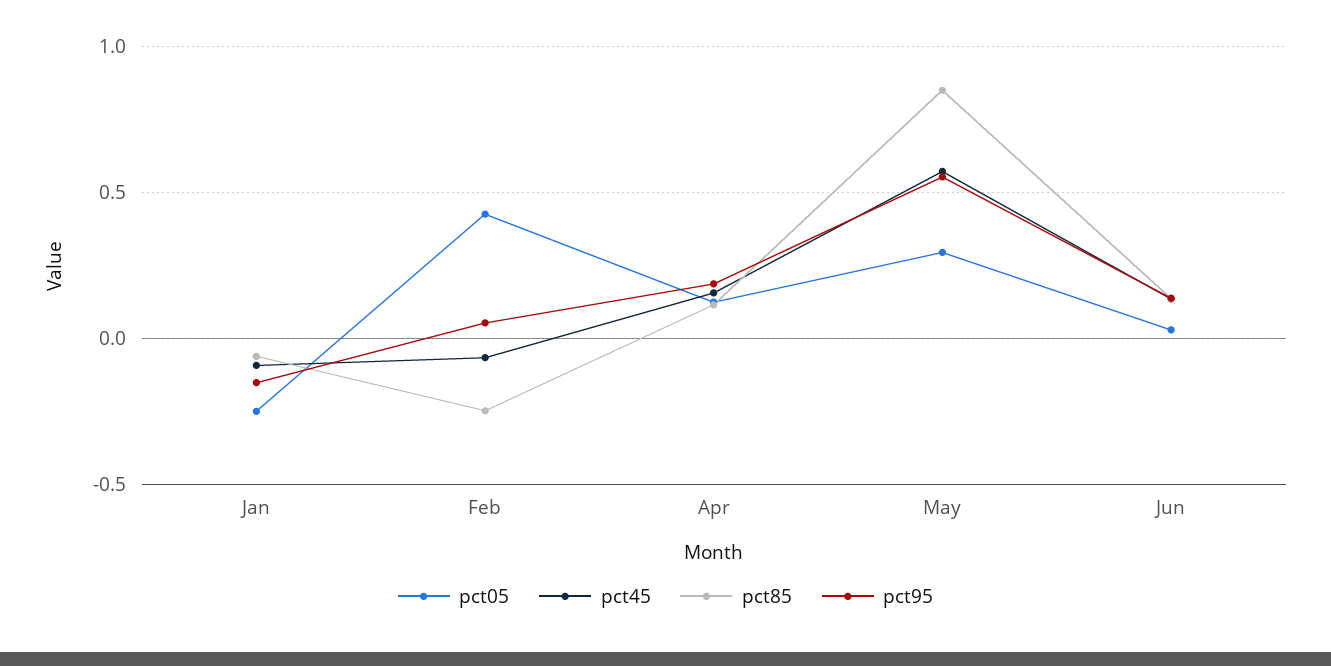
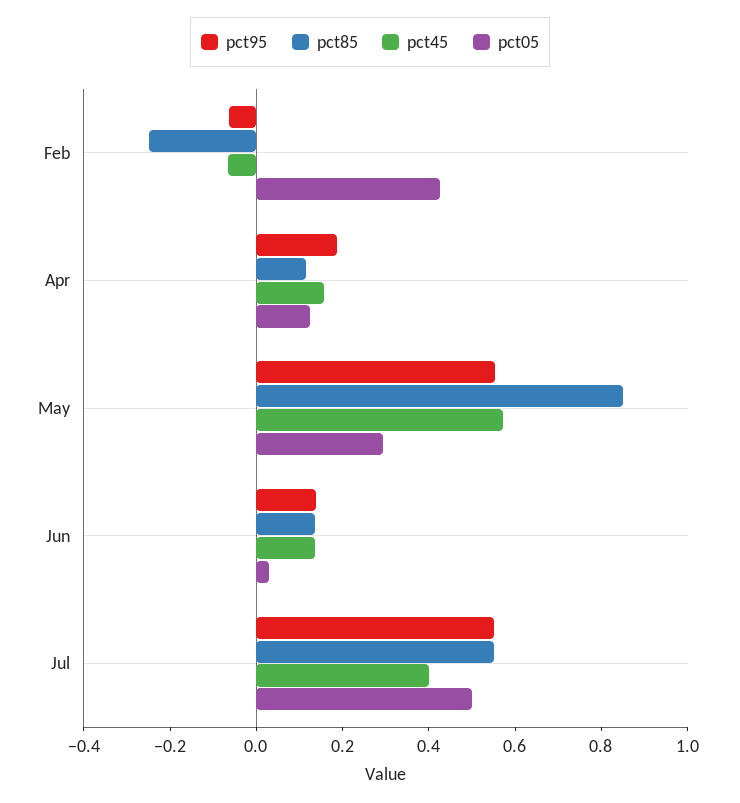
pct05, Jan: -0.25 -> none
pct45, Jan: -0.1 -> none
pct85, Jan: -0.05 -> none
pct95, Jan: -0.15 -> none
pct95, Feb: 0.05 -> -0.05
pct95, Jul: none -> 0.55
pct85, Jul: none -> 0.55
pct45, Jul: none -> 0.4
pct05, Jul: none -> 0.5

